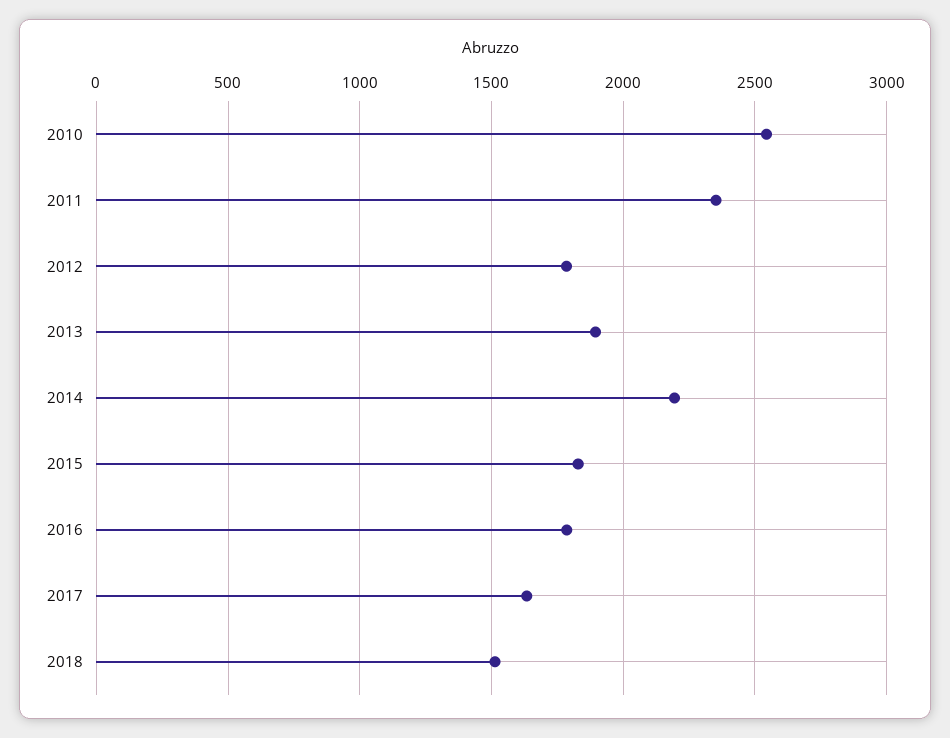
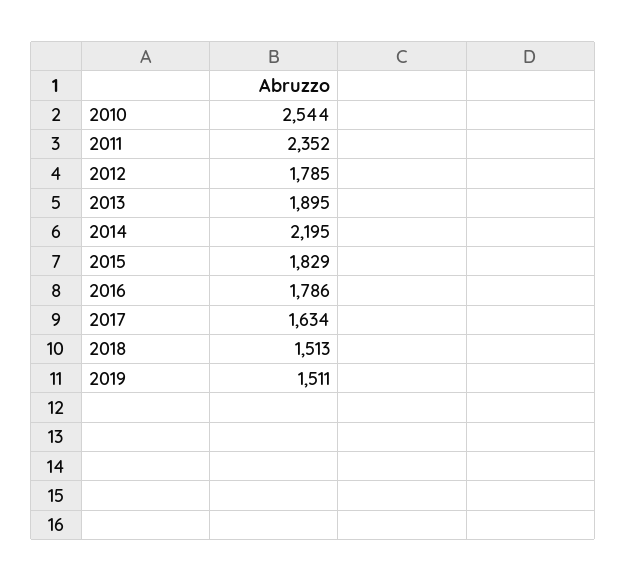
2019: none -> 1511

